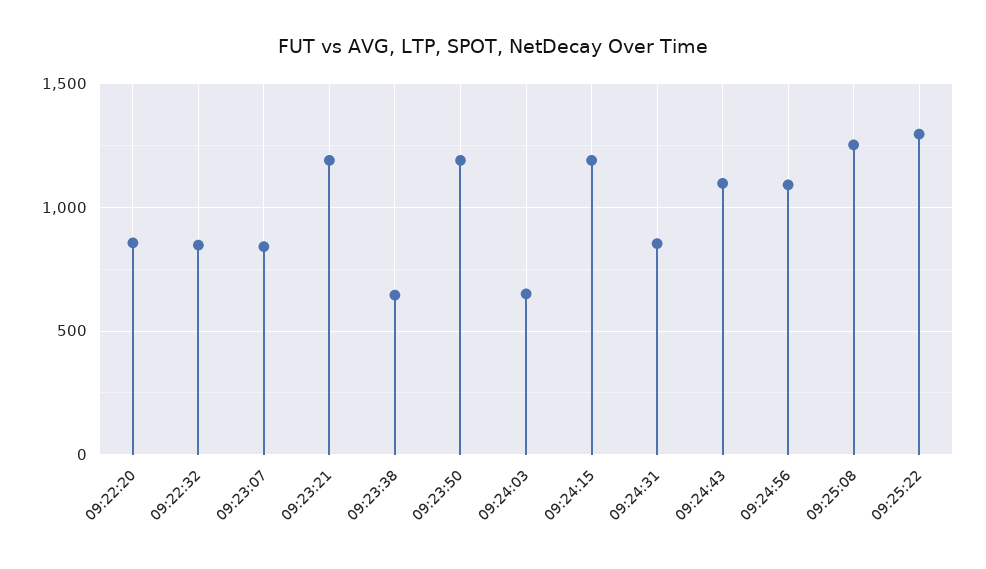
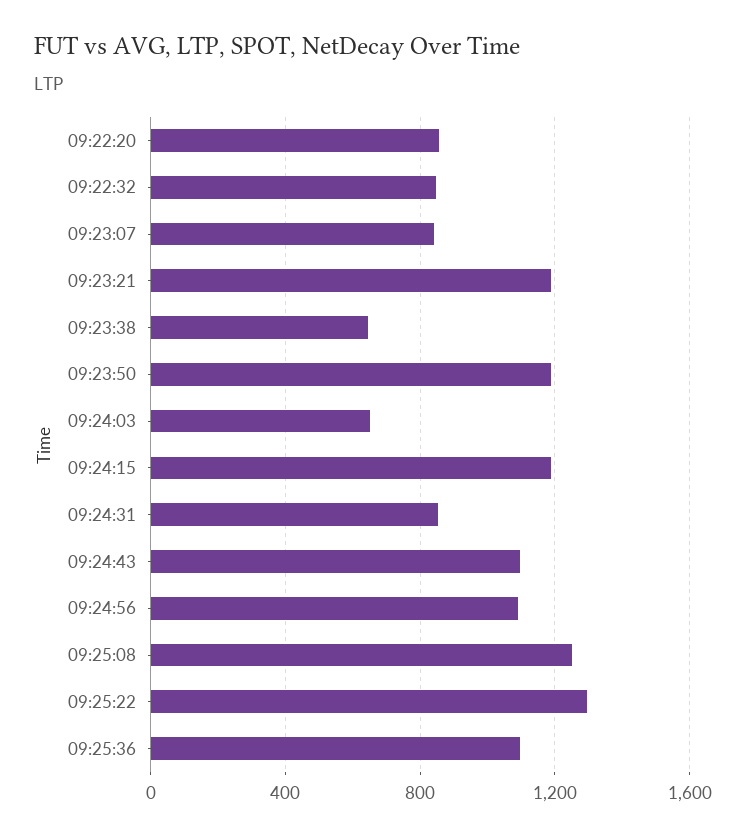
09:25:36: none -> 1100

